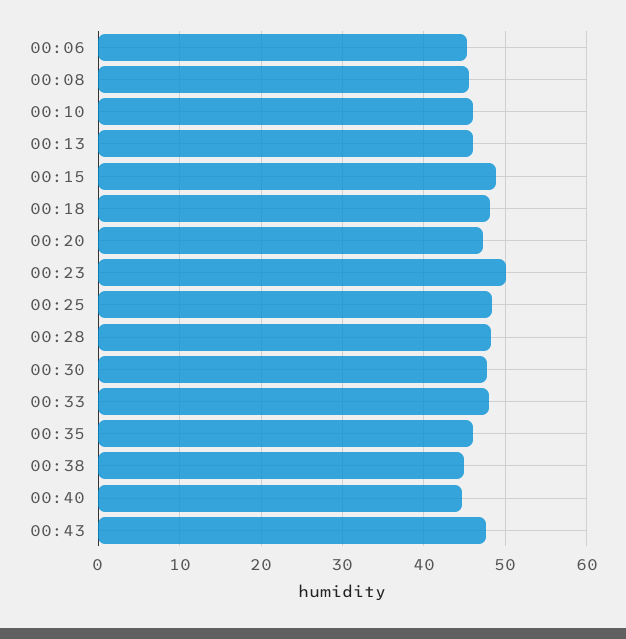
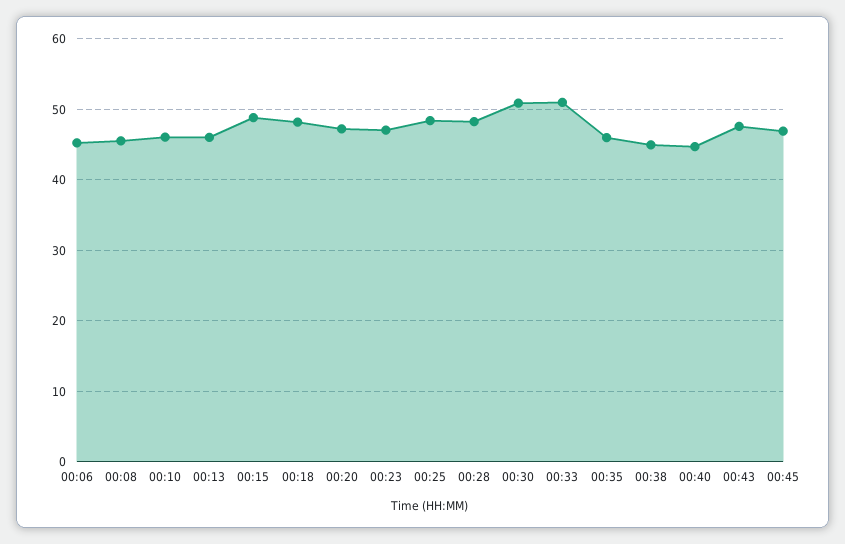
00:23: 50 -> 47
00:30: 48 -> 51
00:33: 48 -> 51
00:45: none -> 47

